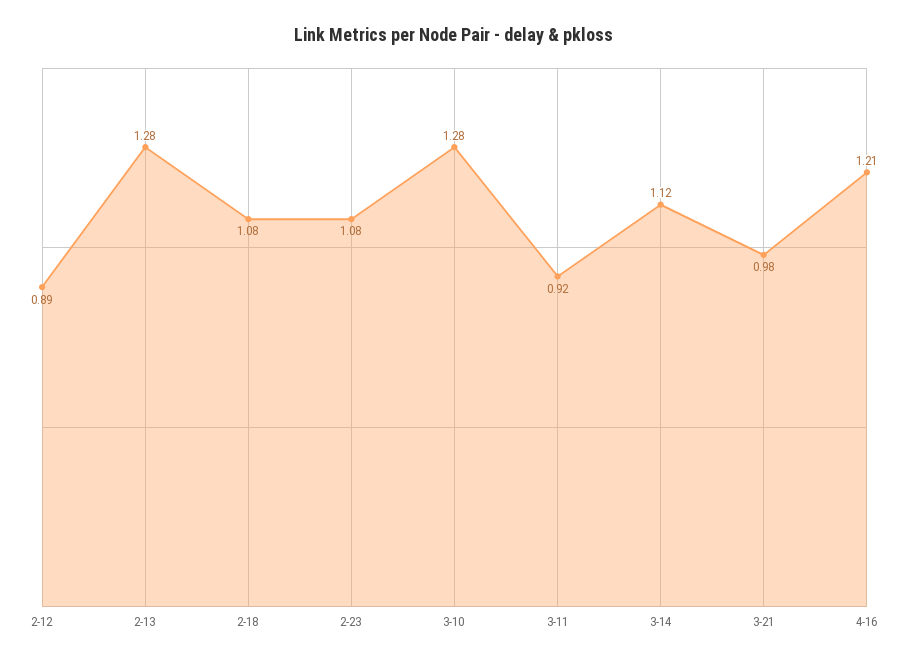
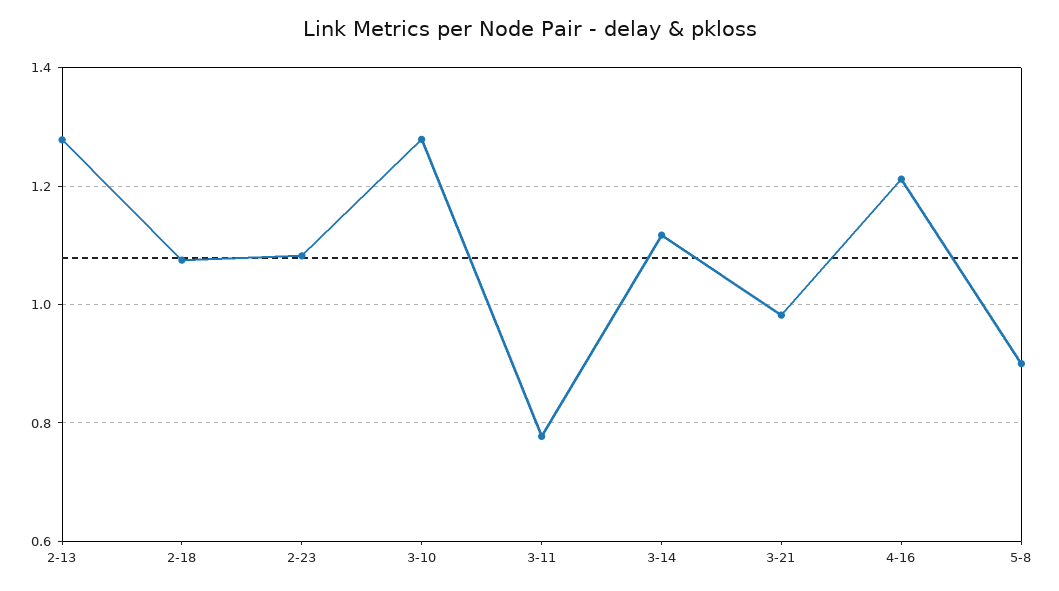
2-12: 0.89 -> none
3-11: 0.92 -> 0.78
5-8: none -> 0.9

